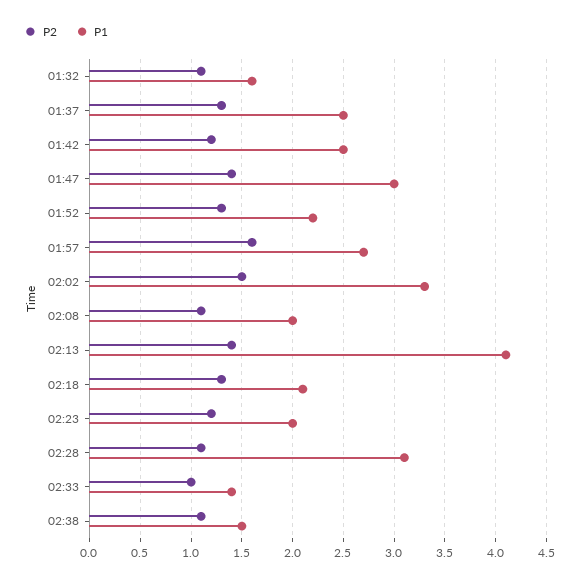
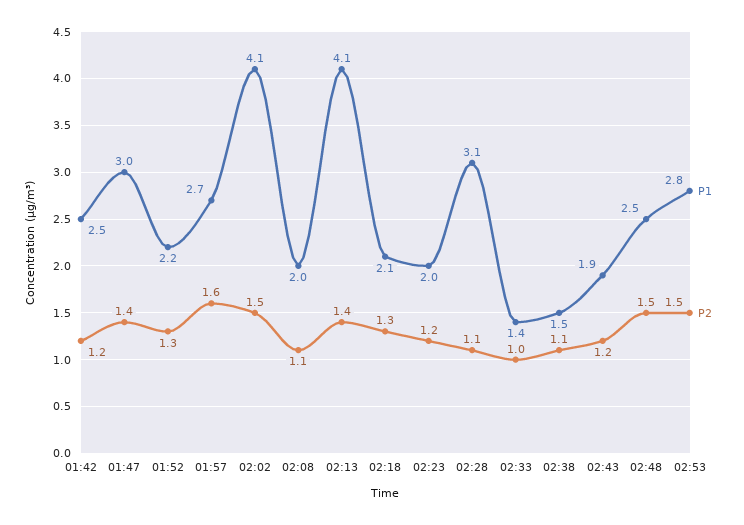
P2, 01:32: 1.1 -> none
P1, 01:32: 1.6 -> none
P2, 01:37: 1.3 -> none
P1, 01:37: 2.5 -> none
P1, 02:02: 3.3 -> 4.1
P1, 02:43: none -> 1.9
P2, 02:43: none -> 1.2
P1, 02:48: none -> 2.5
P2, 02:48: none -> 1.5
P1, 02:53: none -> 2.8
P2, 02:53: none -> 1.5

